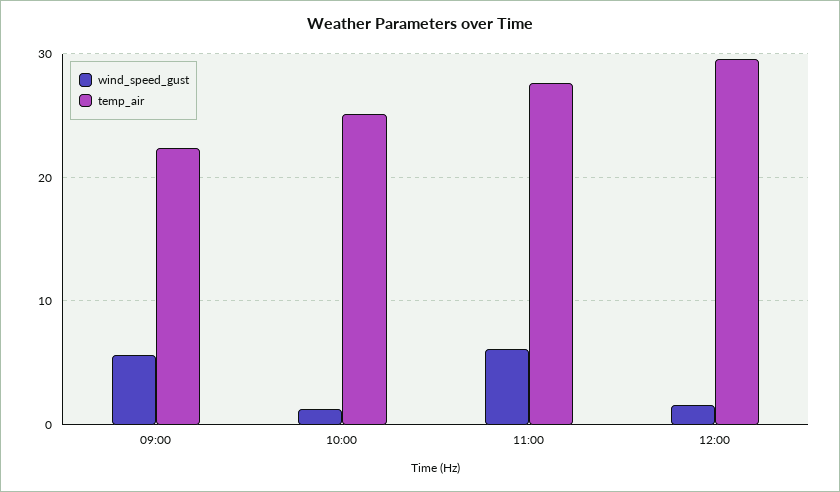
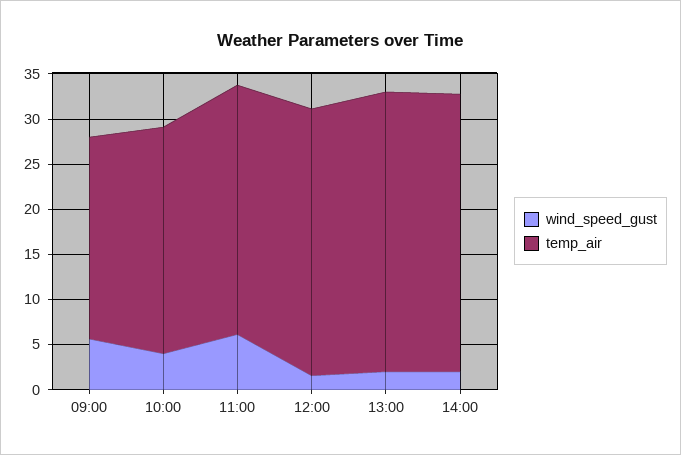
wind_speed_gust, 10:00: 1 -> 4
wind_speed_gust, 13:00: none -> 2
temp_air, 13:00: none -> 31
wind_speed_gust, 14:00: none -> 2
temp_air, 14:00: none -> 31

